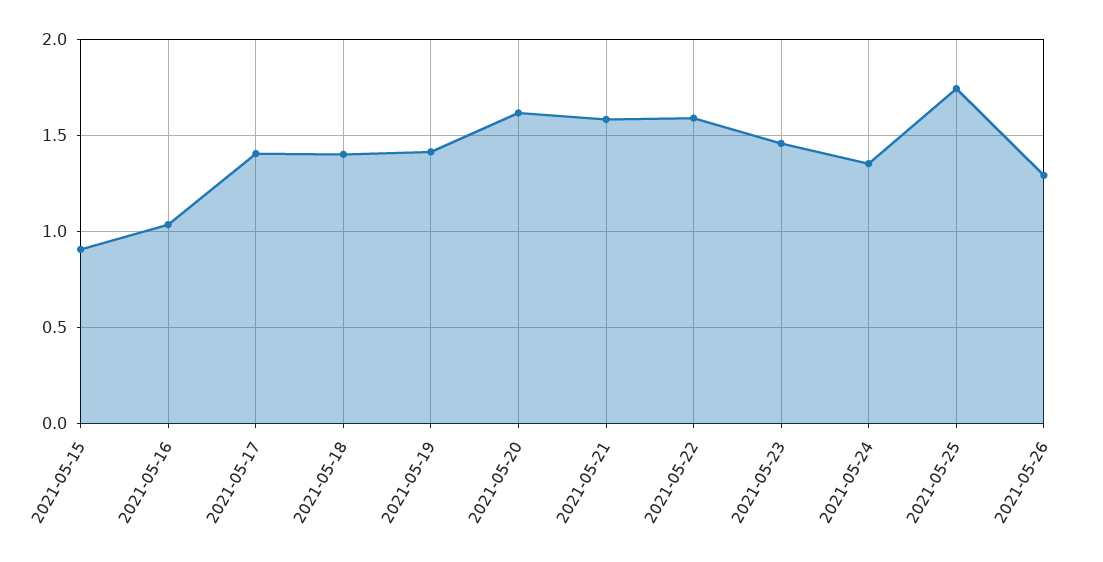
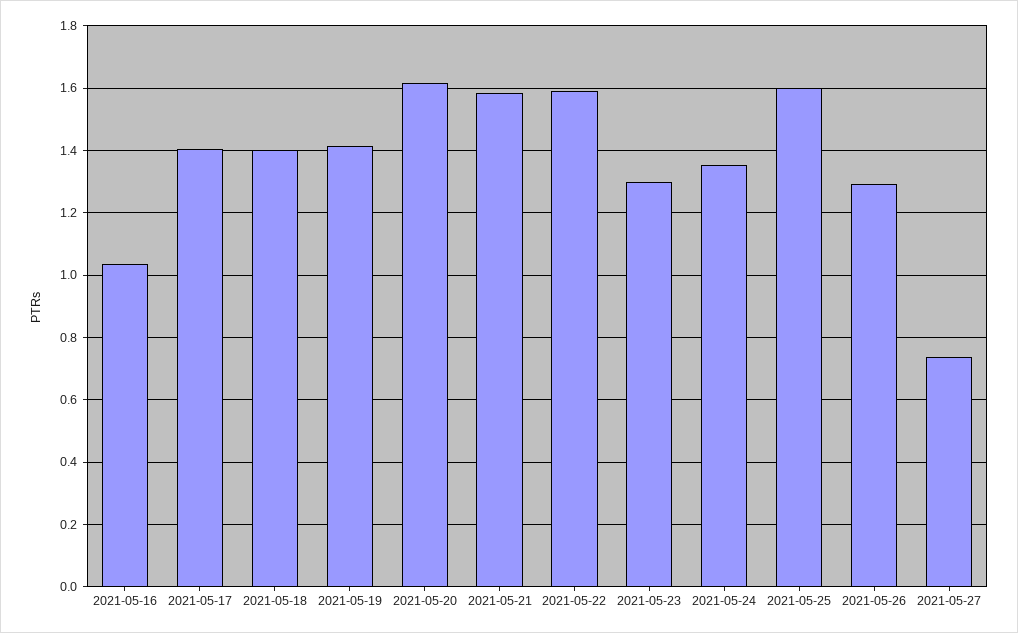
2021-05-15: 0.9 -> none
2021-05-23: 1.45 -> 1.3
2021-05-25: 1.75 -> 1.6
2021-05-27: none -> 0.74

